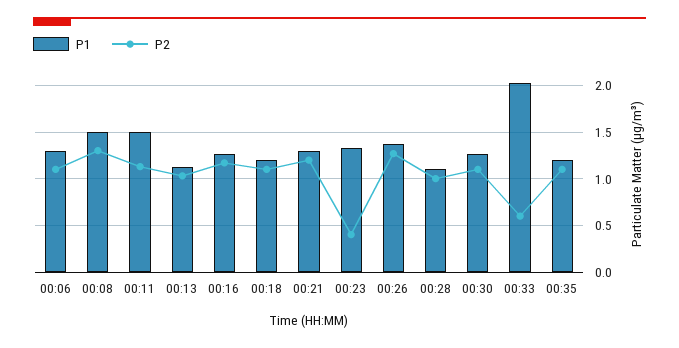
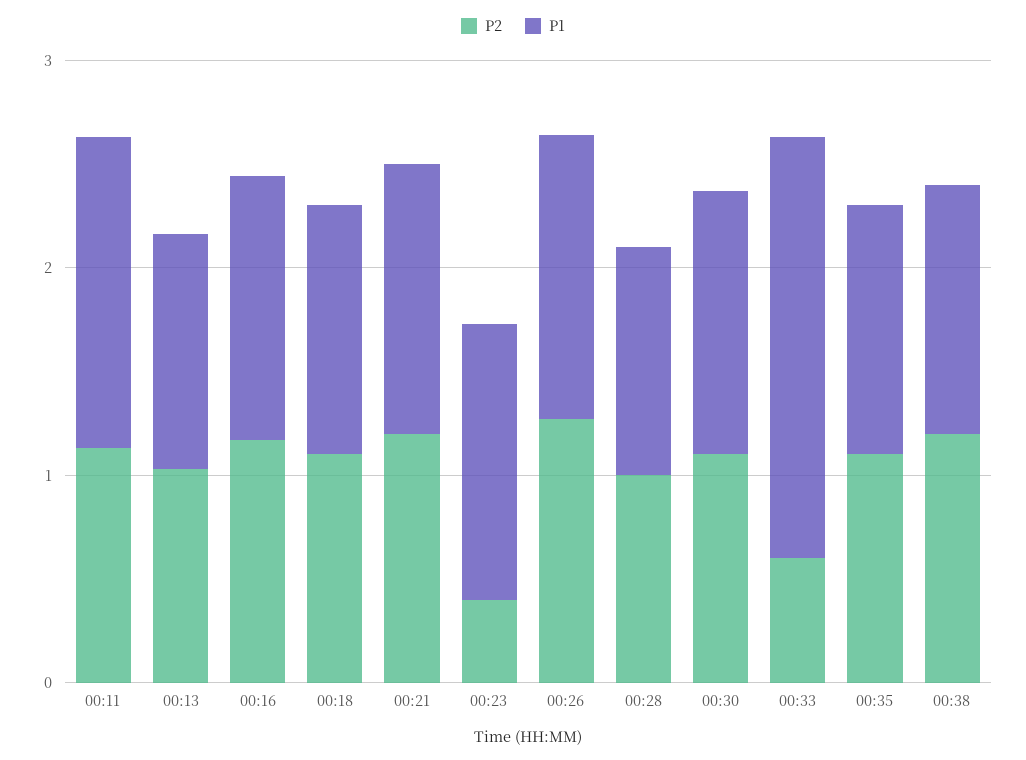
P1, 00:06: 1.3 -> none
P2, 00:06: 1.1 -> none
P1, 00:08: 1.5 -> none
P2, 00:08: 1.3 -> none
P2, 00:38: none -> 1.2
P1, 00:38: none -> 1.2

